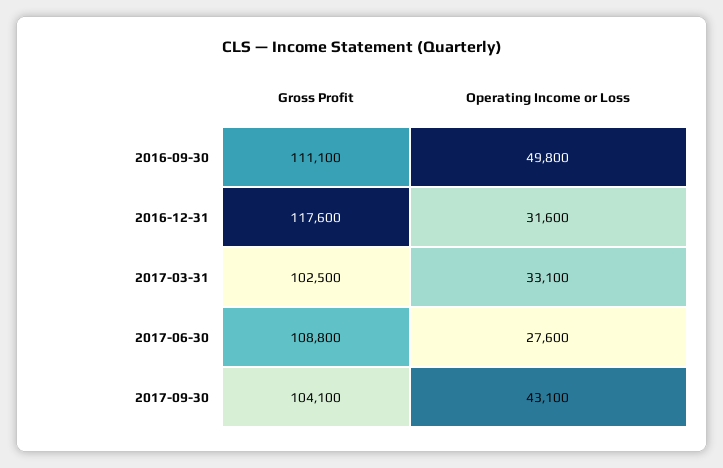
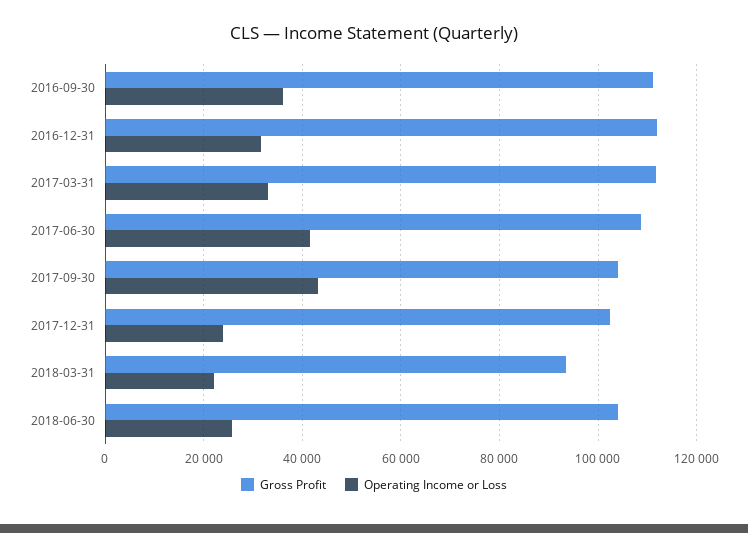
Operating Income or Loss, 2016-09-30: 49800 -> 36000
Gross Profit, 2016-12-31: 117600 -> 112000
Gross Profit, 2017-03-31: 102500 -> 112000
Operating Income or Loss, 2017-06-30: 27600 -> 42000
Gross Profit, 2017-12-31: none -> 102000
Operating Income or Loss, 2017-12-31: none -> 24000
Gross Profit, 2018-03-31: none -> 94000
Operating Income or Loss, 2018-03-31: none -> 22000
Gross Profit, 2018-06-30: none -> 104000
Operating Income or Loss, 2018-06-30: none -> 26000

